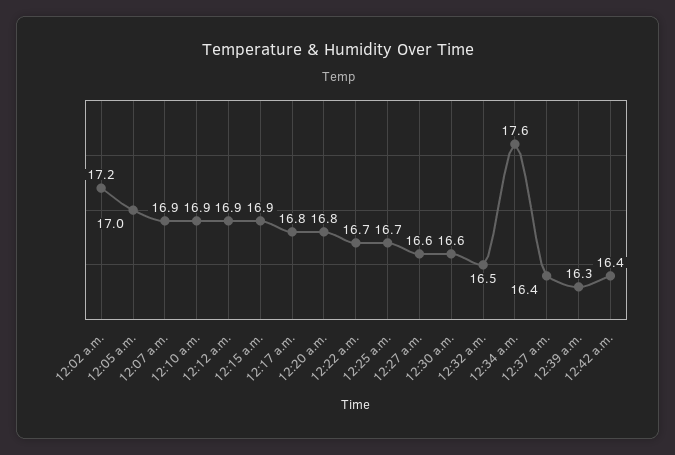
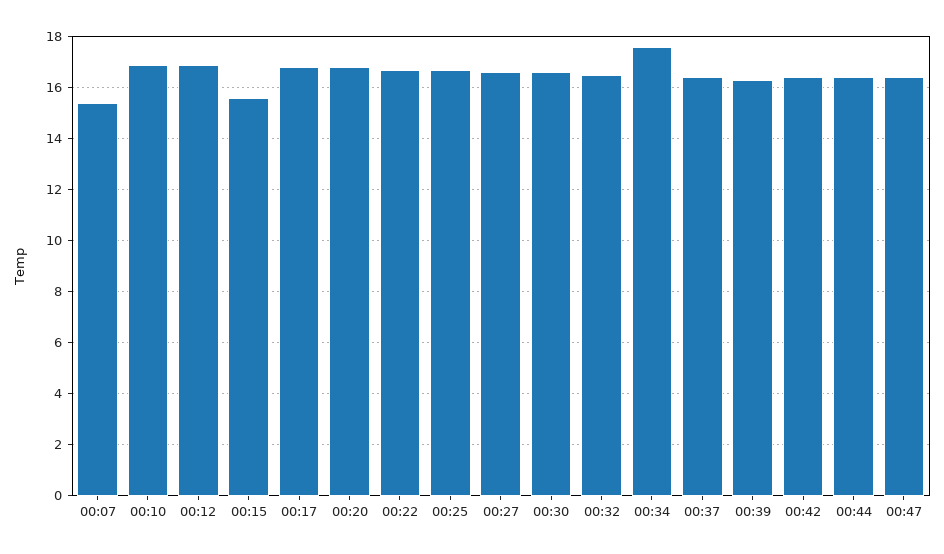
12:02 a.m.: 17.2 -> none
12:05 a.m.: 17 -> none
12:07 a.m.: 16.9 -> 15.5
12:15 a.m.: 16.9 -> 15.5
00:44: none -> 16.5
00:47: none -> 16.5

